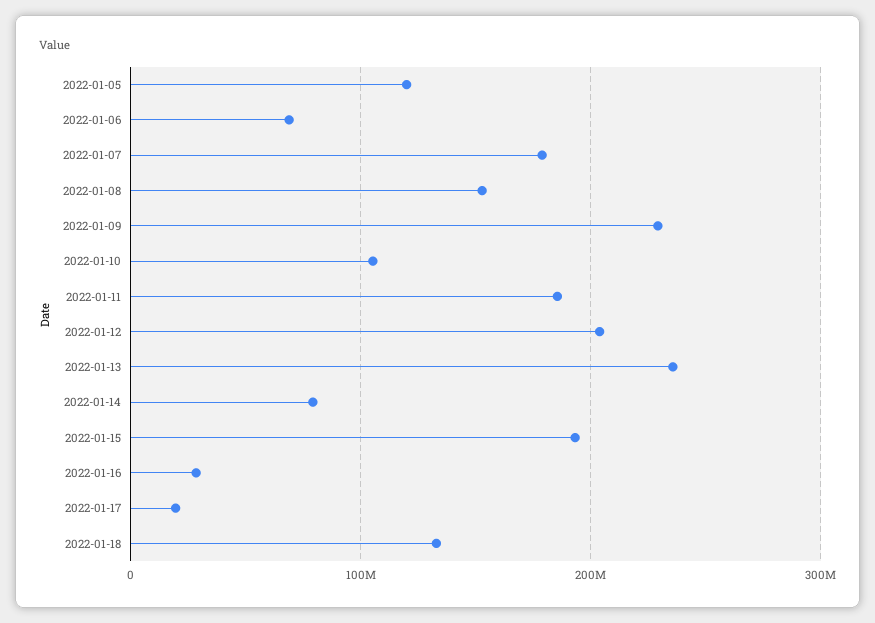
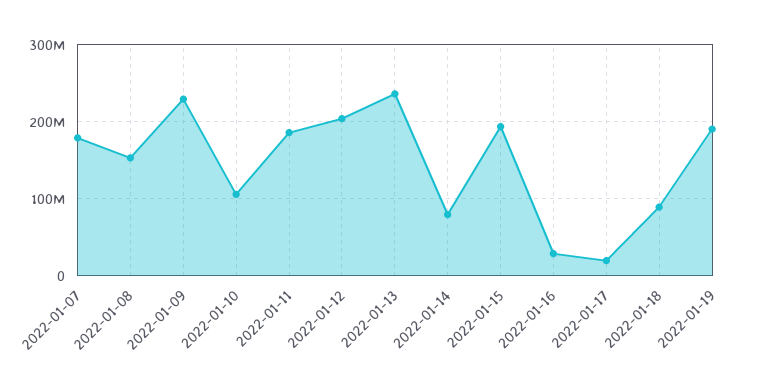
2022-01-05: 120000000 -> none
2022-01-06: 70000000 -> none
2022-01-18: 130000000 -> 90000000
2022-01-19: none -> 190000000

